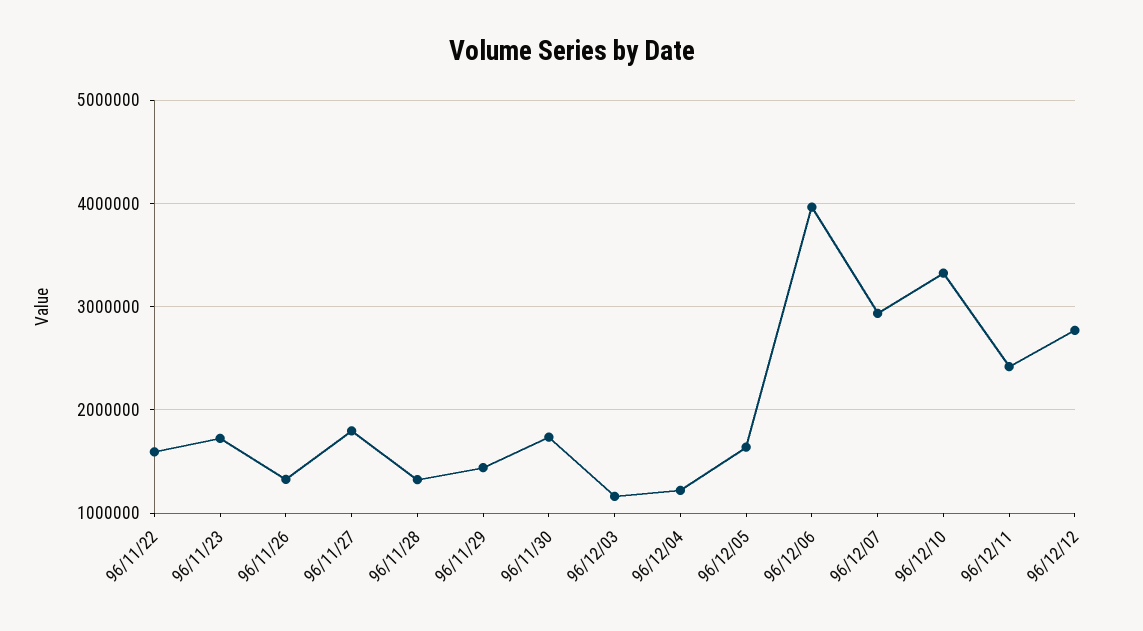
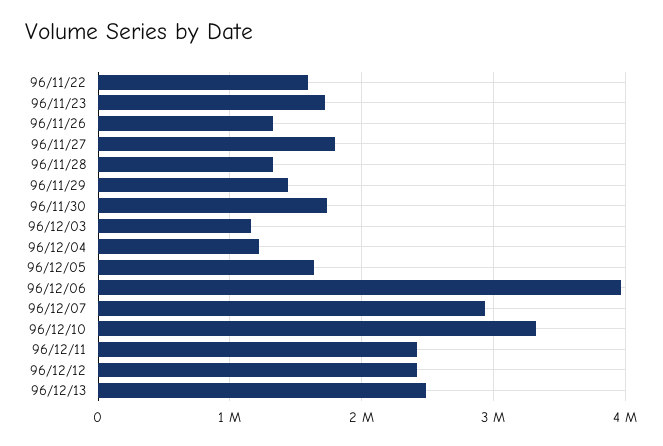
96/12/12: 2800000 -> 2400000
96/12/13: none -> 2500000

